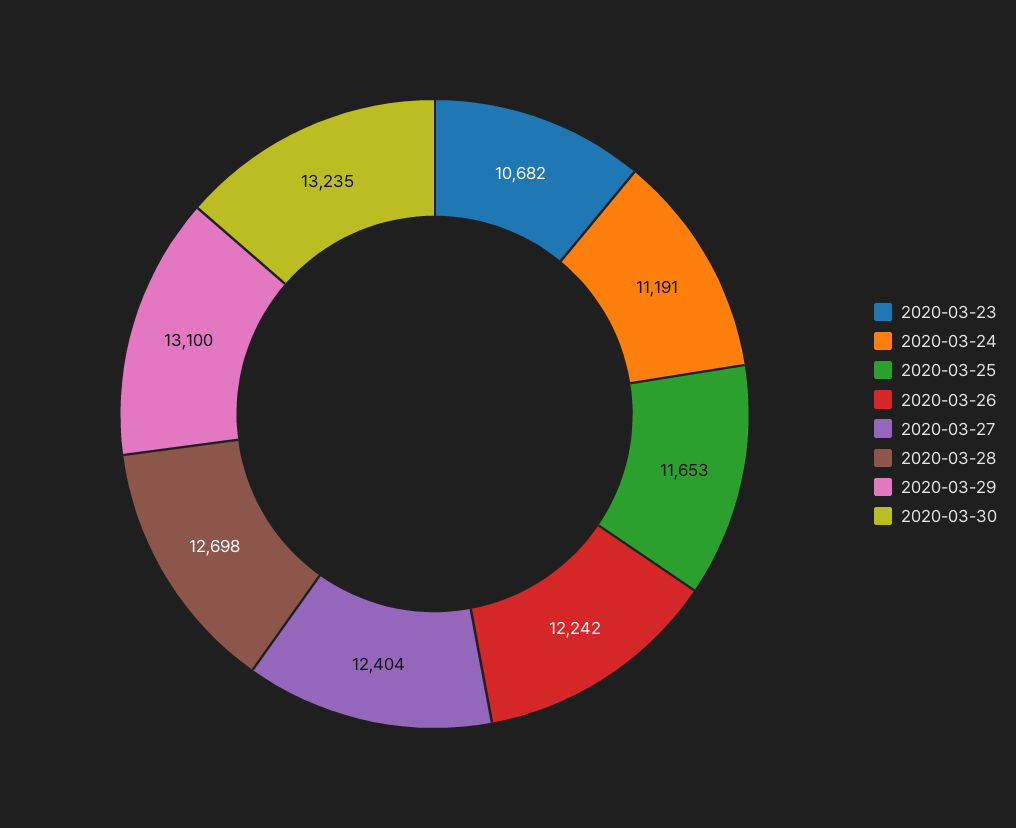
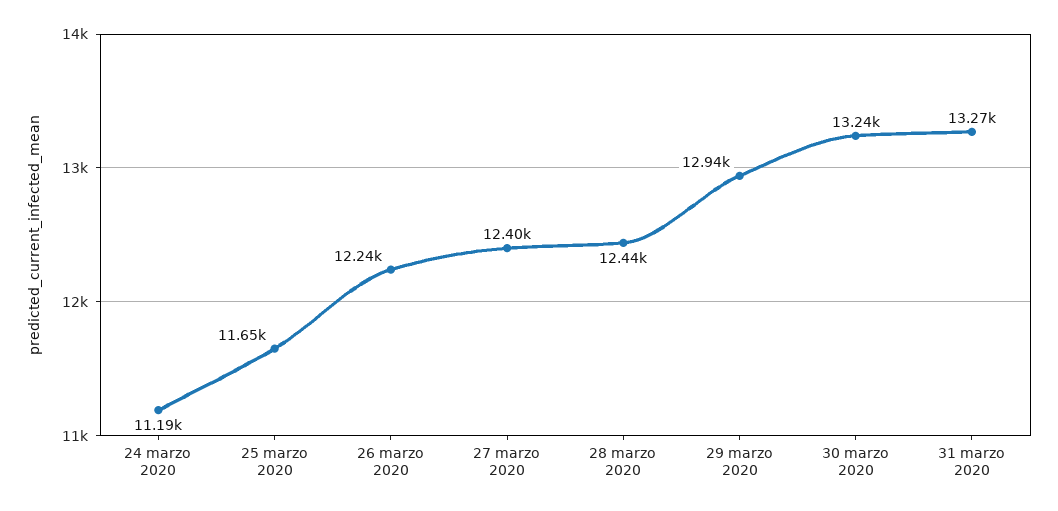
2020-03-23: 10682 -> none
2020-03-28: 12698 -> 12440
2020-03-29: 13100 -> 12940
31 marzo 2020: none -> 13270

